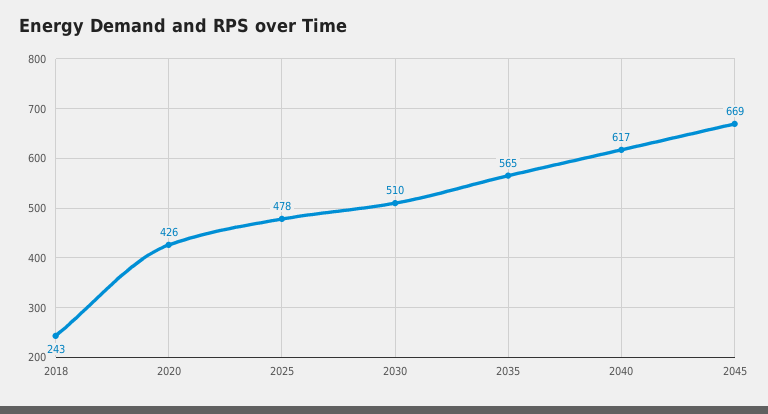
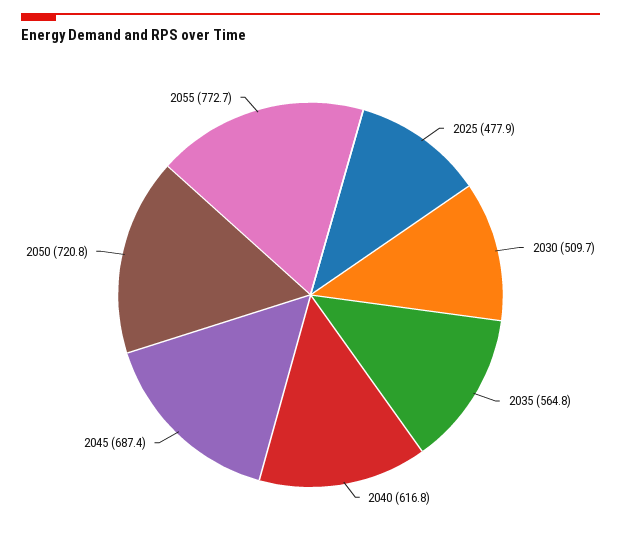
2018: 243 -> none
2020: 426 -> none
2045: 669 -> 687.4
2050: none -> 720.8
2055: none -> 772.7

